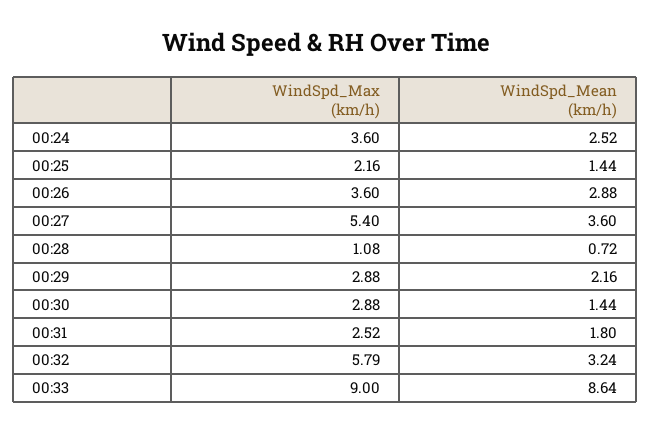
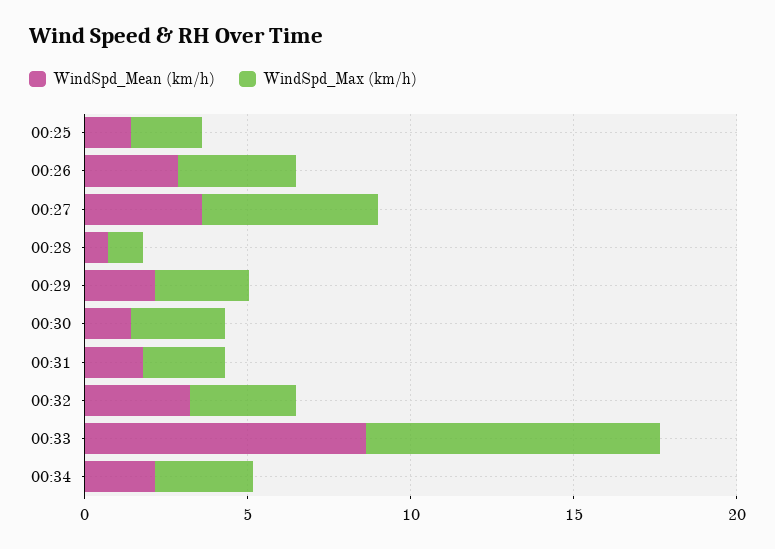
WindSpd_Max (km/h), 00:24: 3.6 -> none
WindSpd_Mean (km/h), 00:24: 2.52 -> none
WindSpd_Max (km/h), 00:32: 5.79 -> 3
WindSpd_Mean (km/h), 00:34: none -> 2
WindSpd_Max (km/h), 00:34: none -> 3

